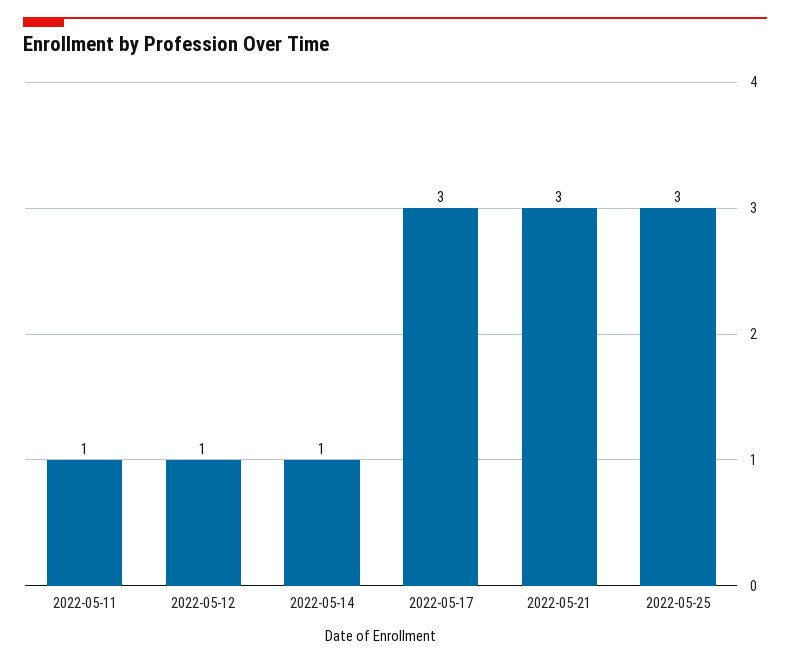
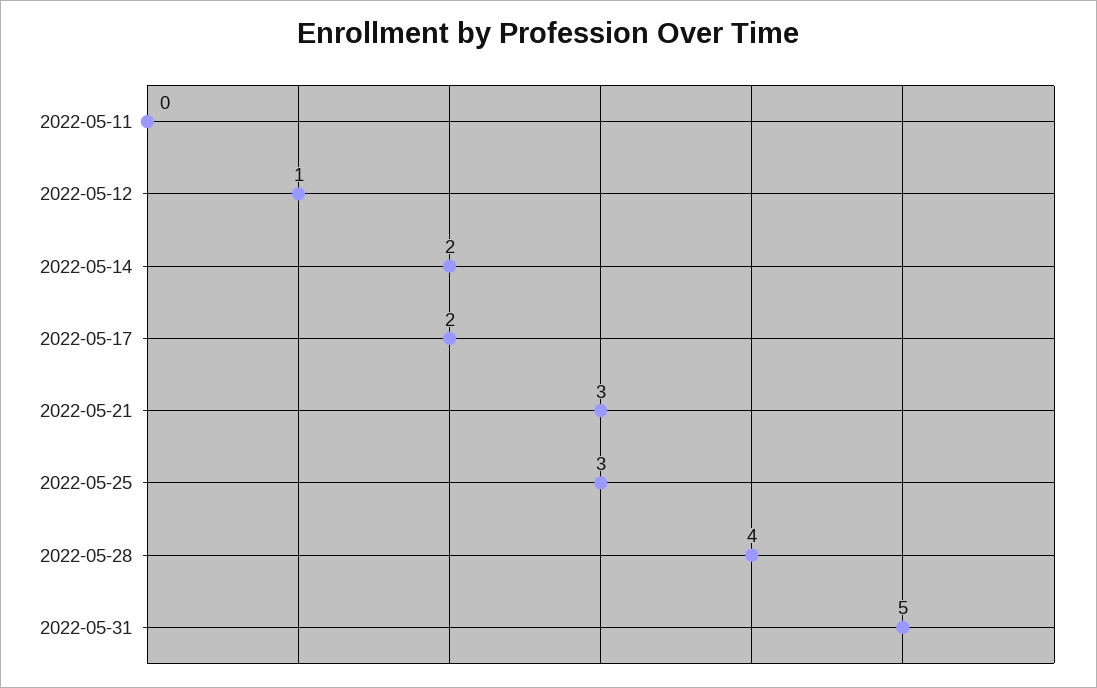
2022-05-11: 1 -> 0
2022-05-14: 1 -> 2
2022-05-17: 3 -> 2
2022-05-28: none -> 4
2022-05-31: none -> 5

